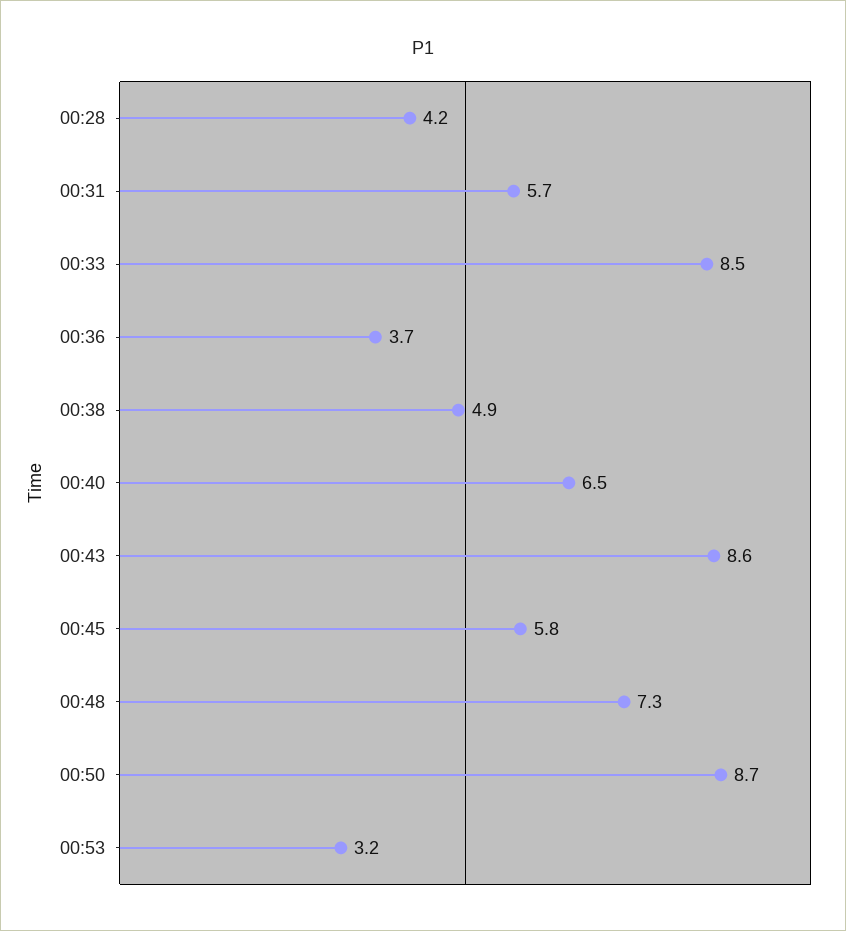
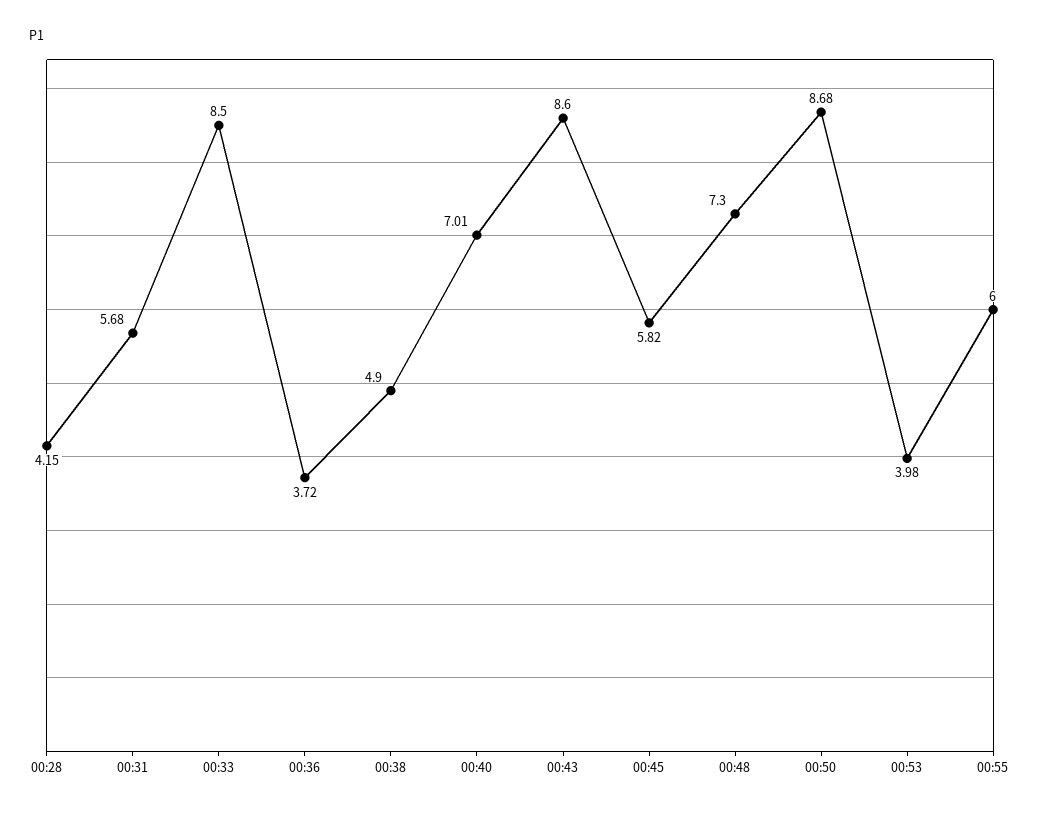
00:40: 6.5 -> 7.01
00:53: 3.2 -> 3.98
00:55: none -> 6

